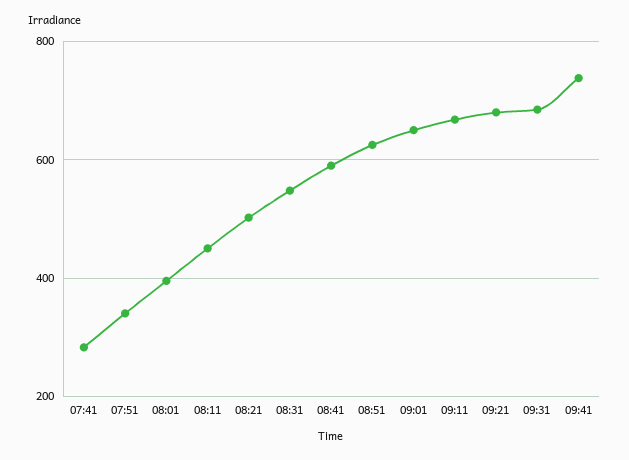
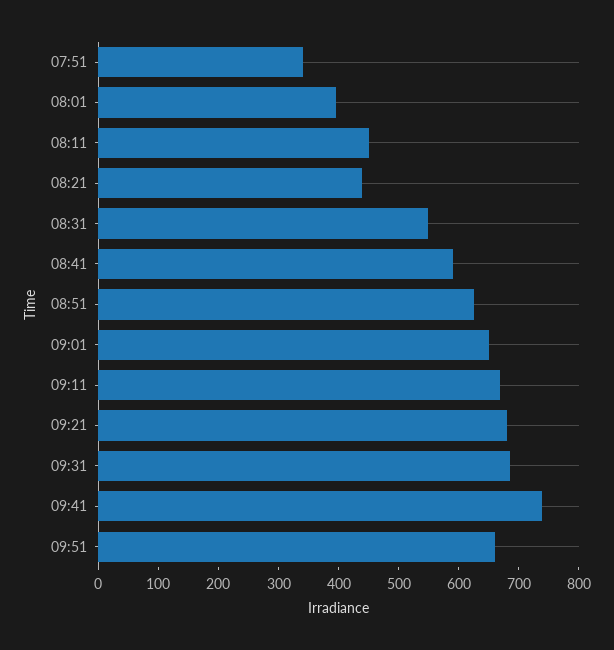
07:41: 280 -> none
08:21: 500 -> 440
09:51: none -> 660

